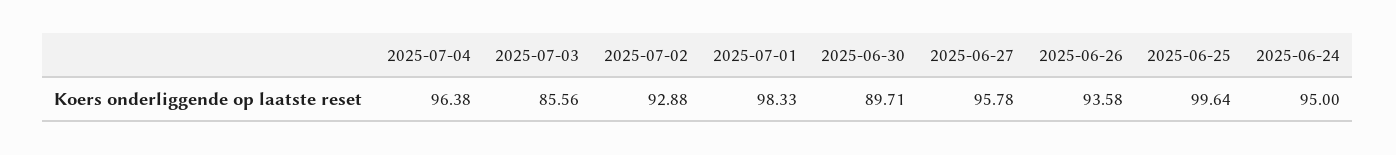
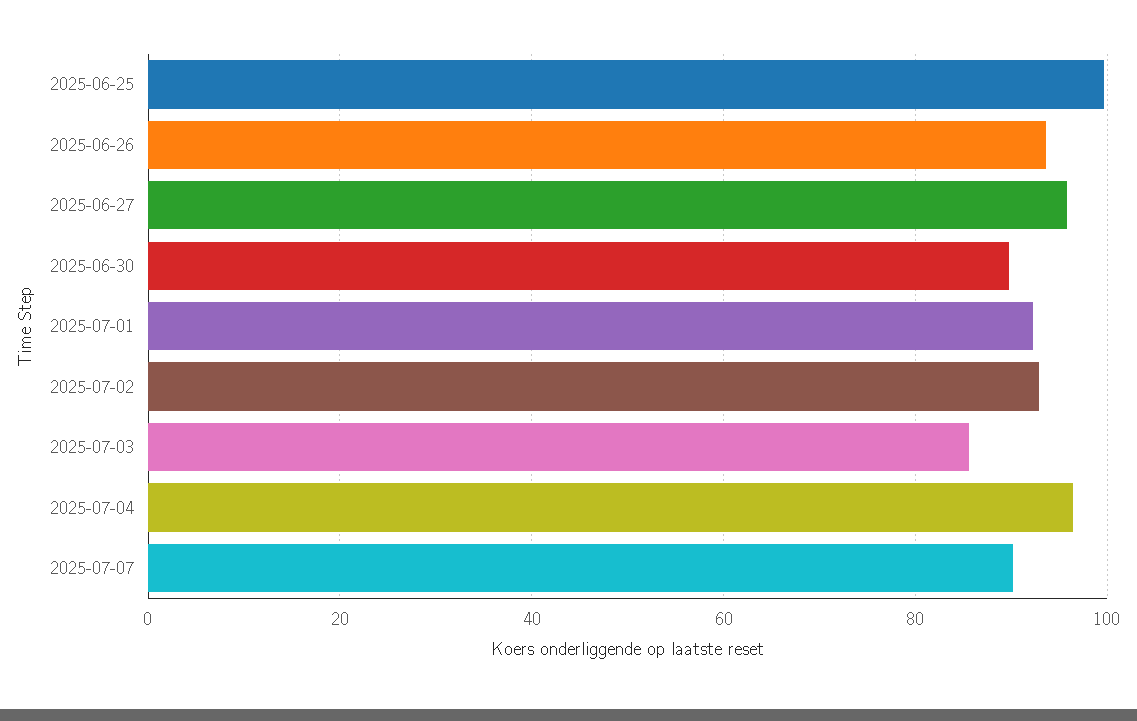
2025-07-01: 98.33 -> 92
2025-06-24: 95 -> none
2025-07-07: none -> 90

